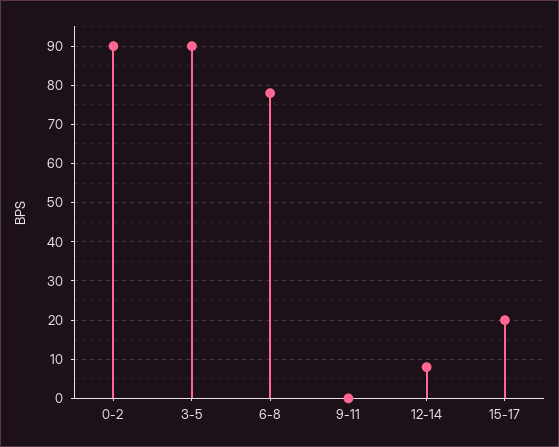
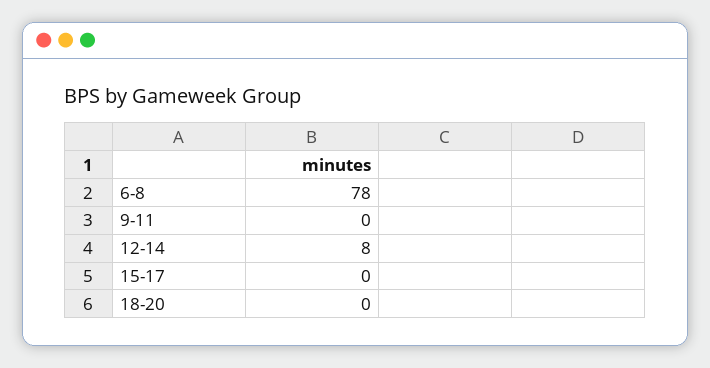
0-2: 90 -> none
3-5: 90 -> none
15-17: 20 -> 0
18-20: none -> 0

